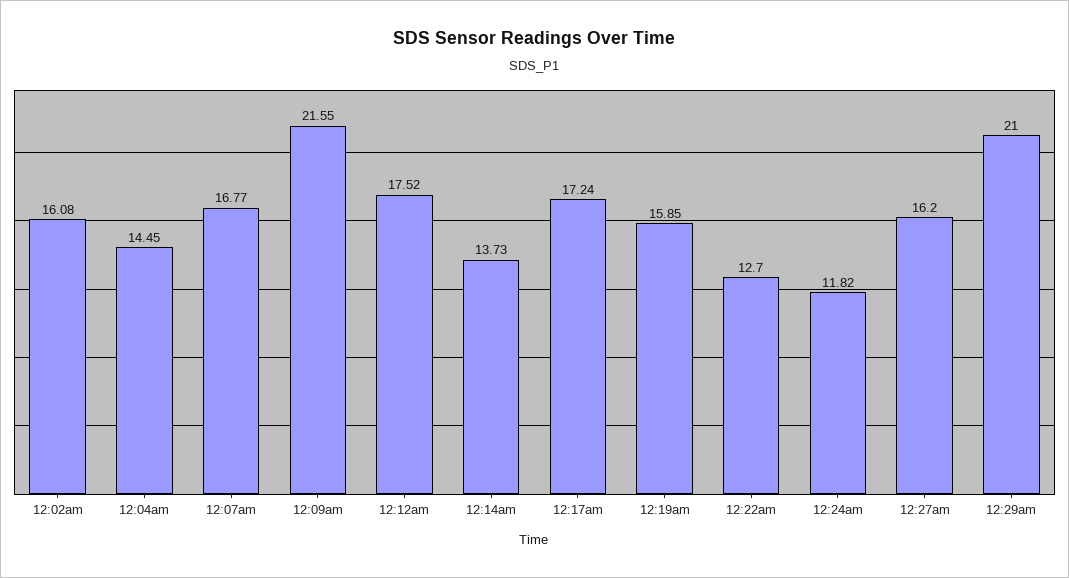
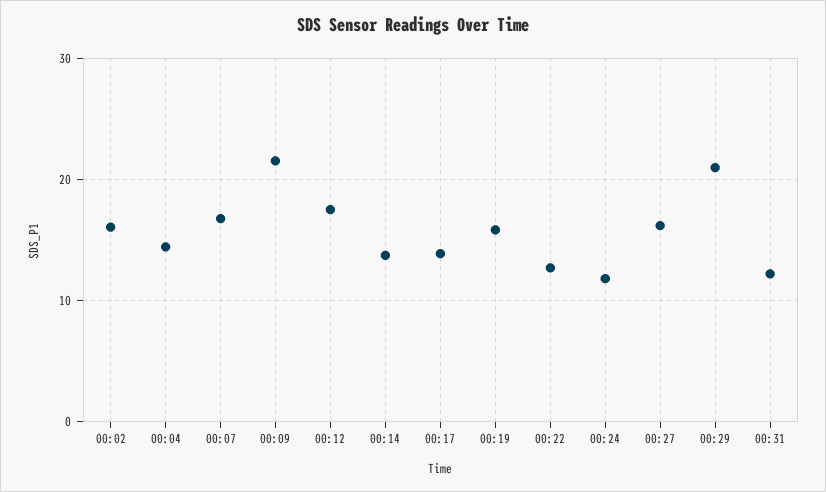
12:17am: 17.24 -> 14
00:31: none -> 12

